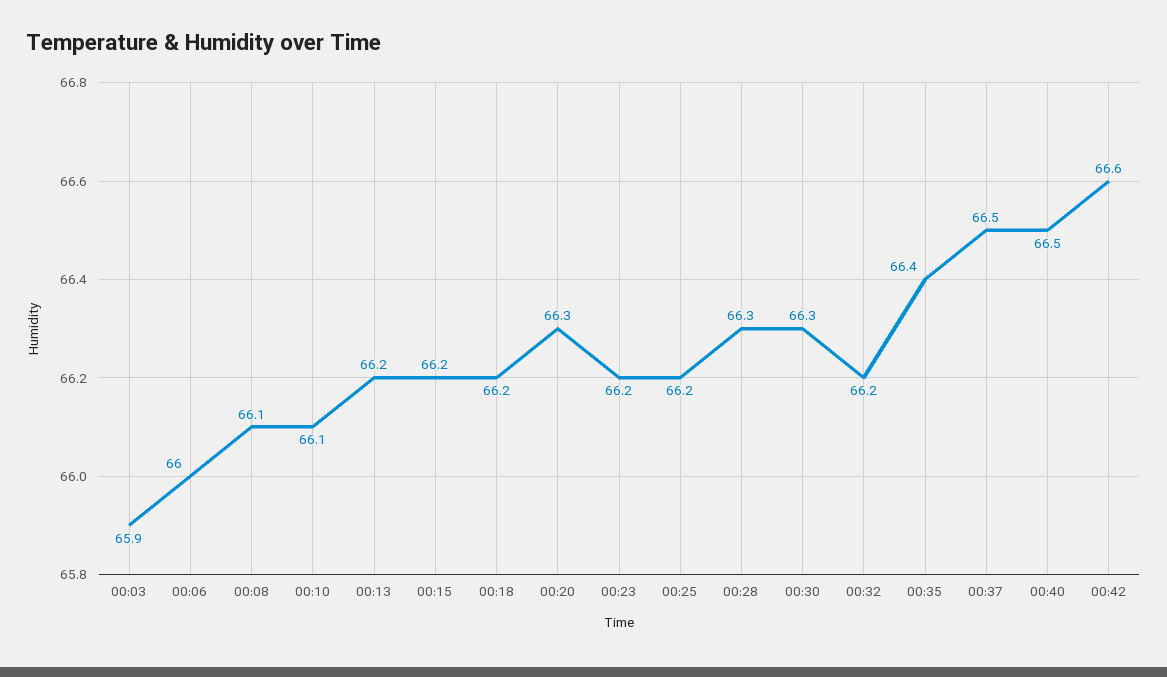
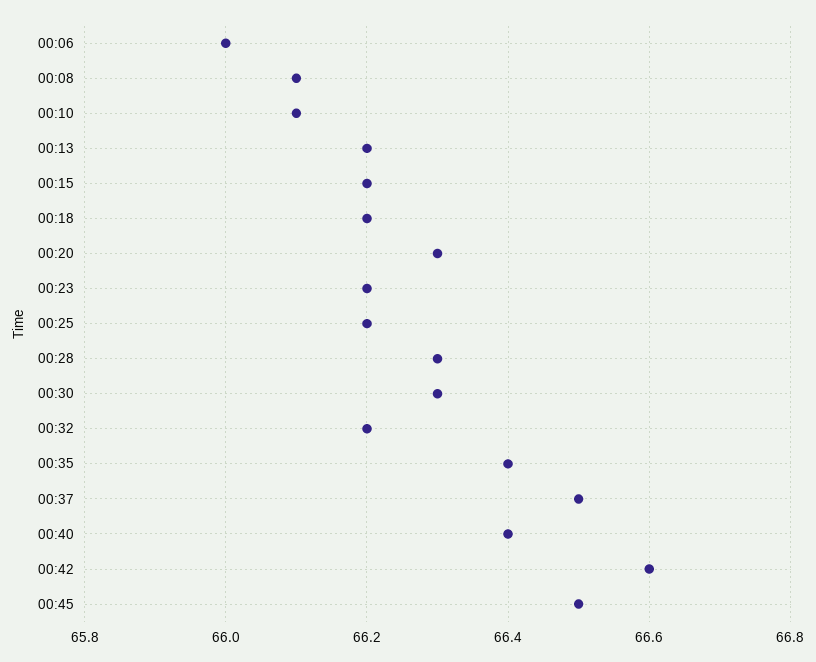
00:03: 65.9 -> none
00:40: 66.5 -> 66.4
00:45: none -> 66.5

